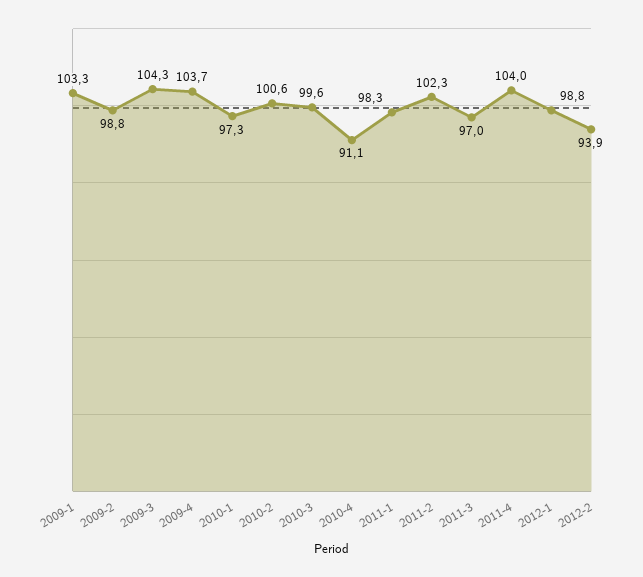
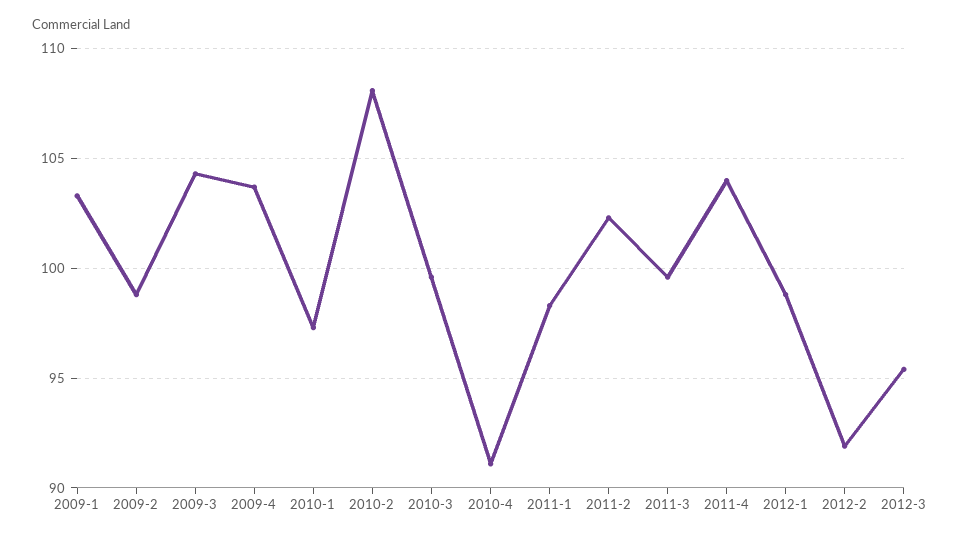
2010-2: 100.6 -> 108
2011-3: 97 -> 99.5
2012-2: 93.9 -> 92
2012-3: none -> 95.5

